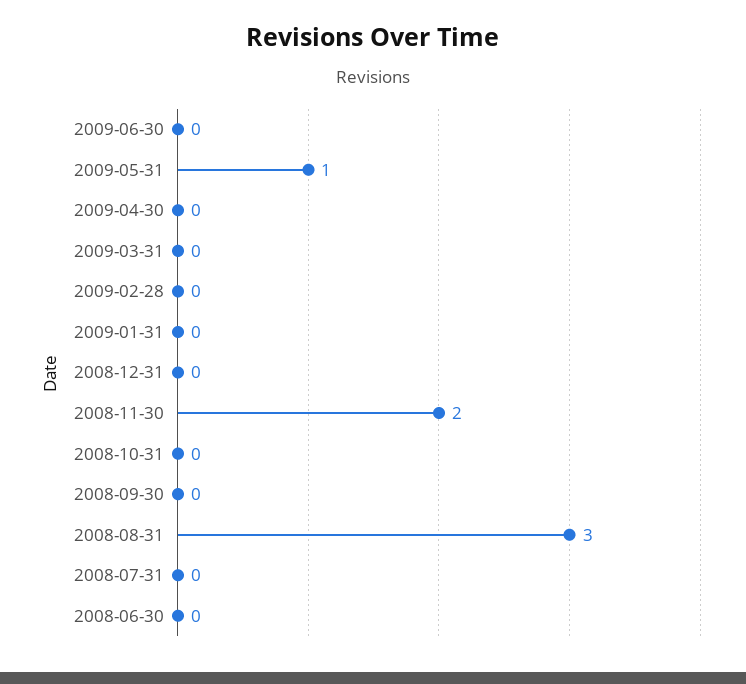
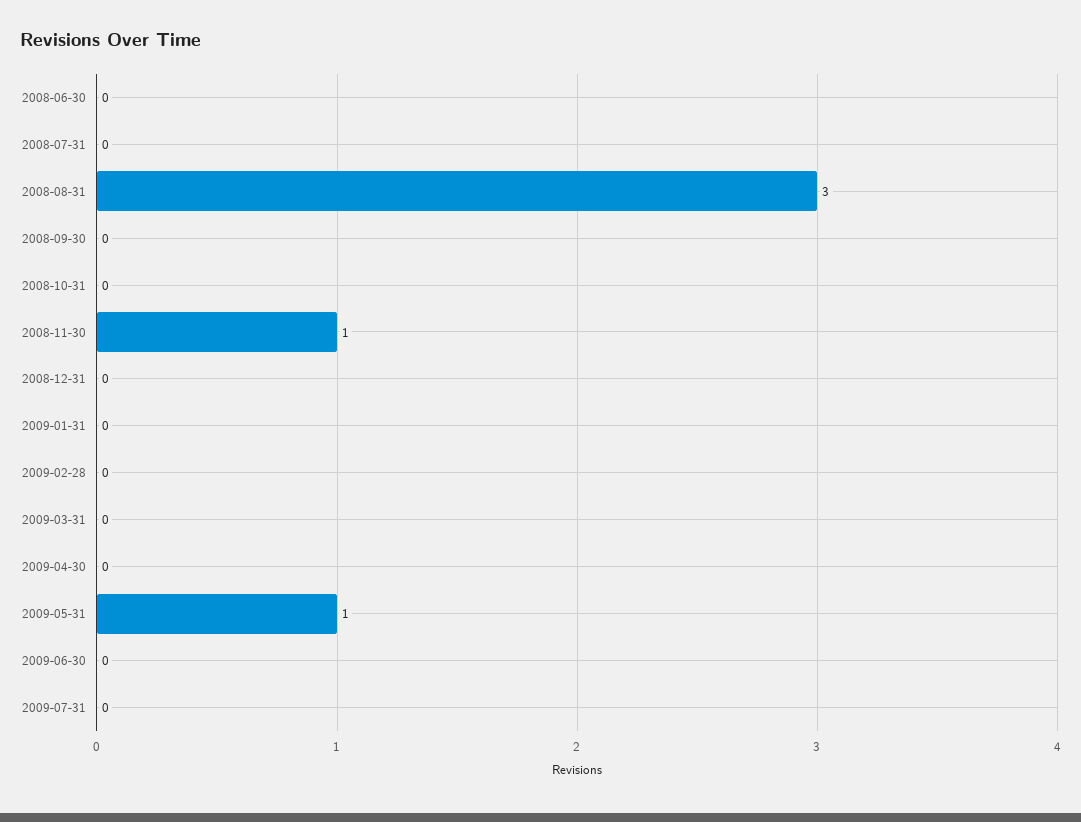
2008-11-30: 2 -> 1
2009-07-31: none -> 0

